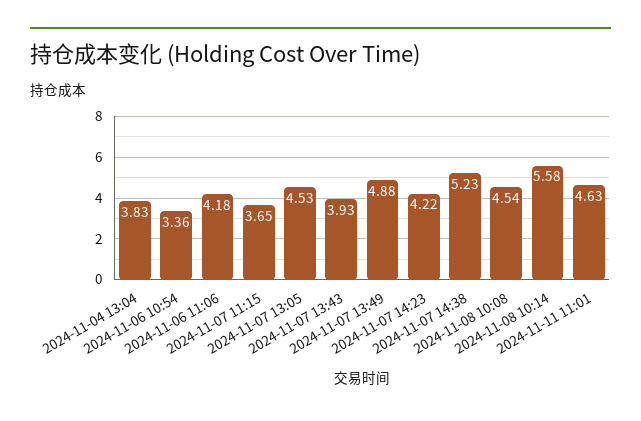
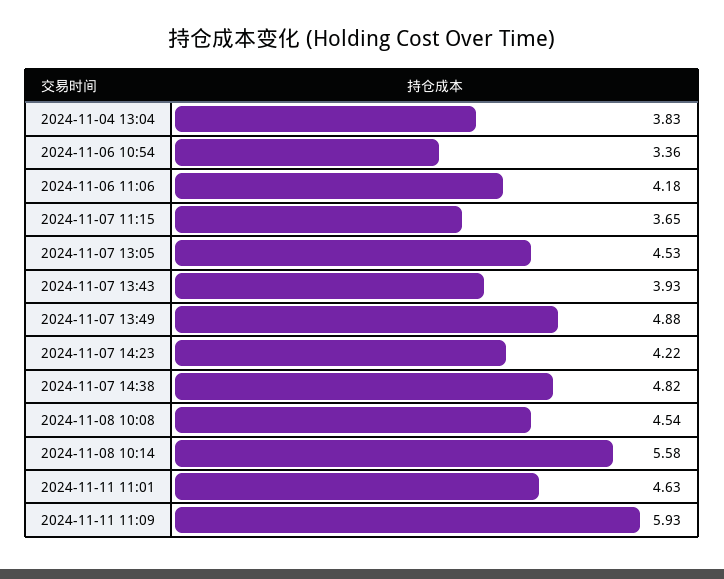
2024-11-07 14:38: 5.23 -> 4.82
2024-11-11 11:09: none -> 5.93

